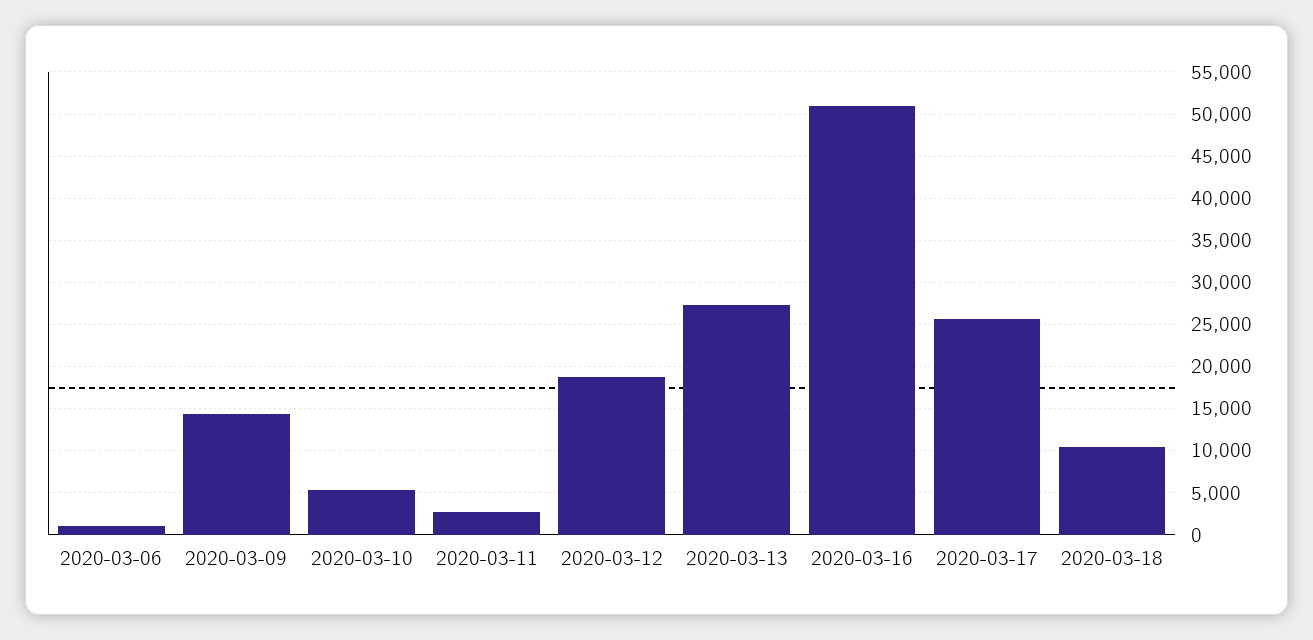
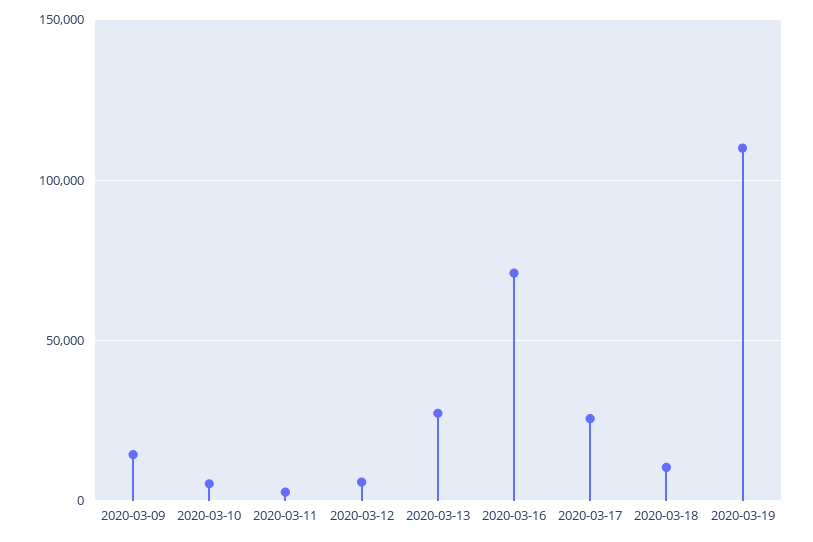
2020-03-06: 1000 -> none
2020-03-12: 19000 -> 5000
2020-03-16: 51000 -> 70000
2020-03-19: none -> 110000

